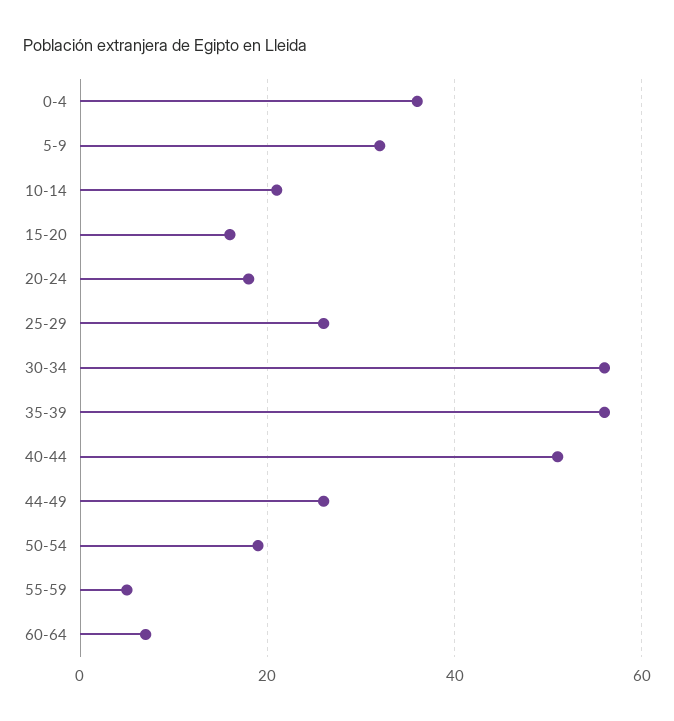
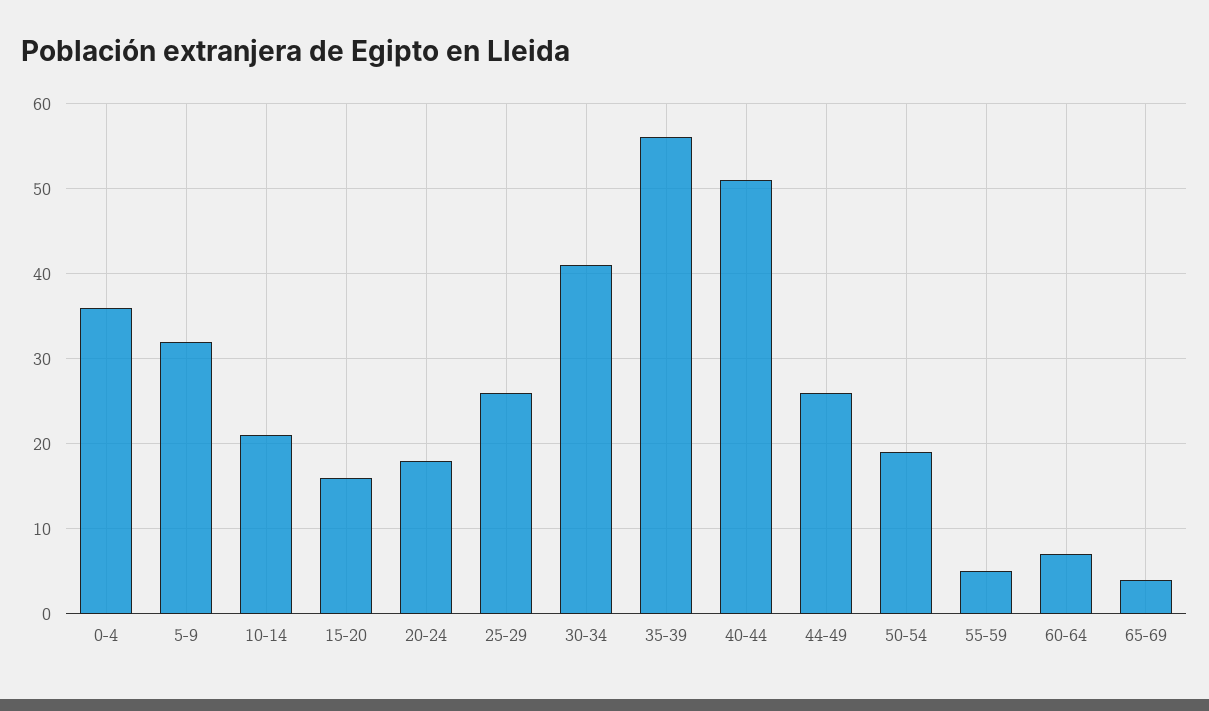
30-34: 55 -> 41
65-69: none -> 4

